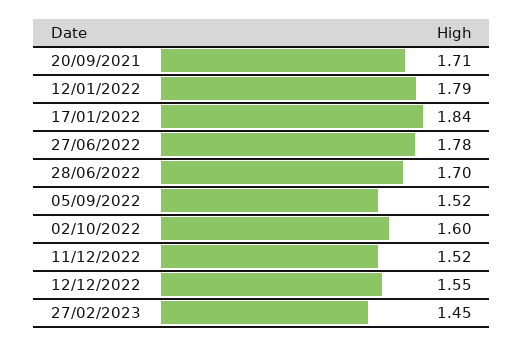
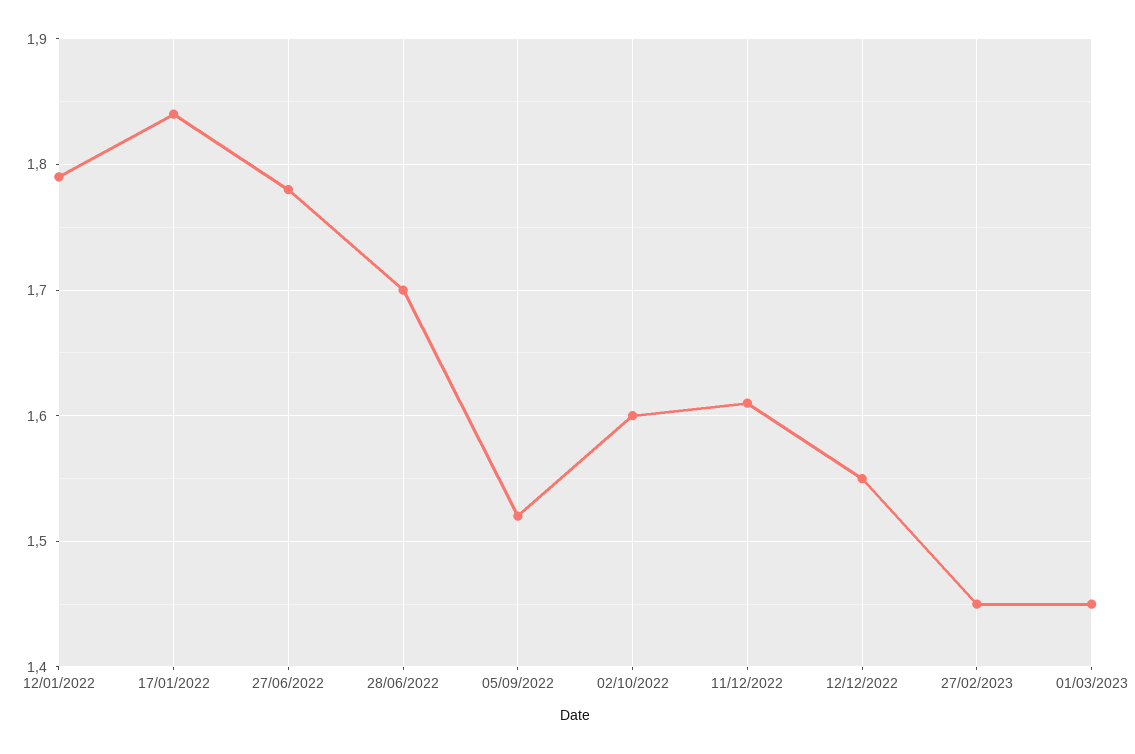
20/09/2021: 1.71 -> none
11/12/2022: 1.52 -> 1.61
01/03/2023: none -> 1.45

